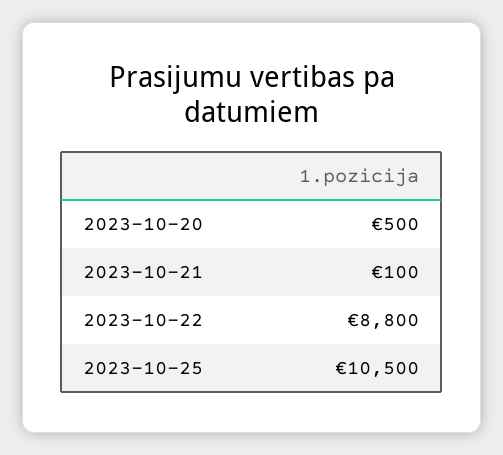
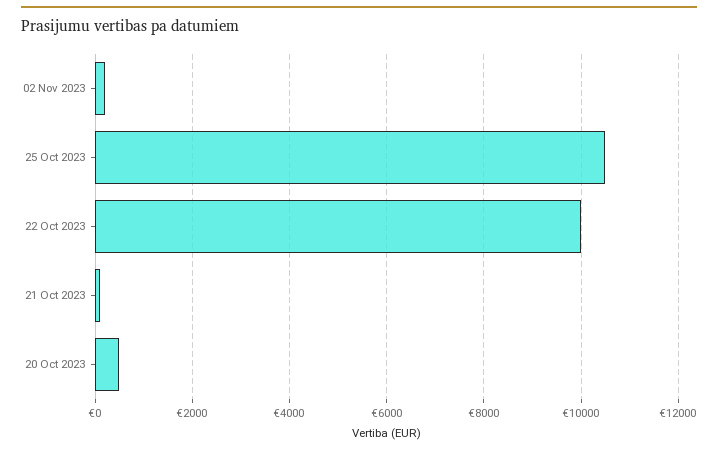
2023-10-22: 8800 -> 10000
02 Nov 2023: none -> 200

